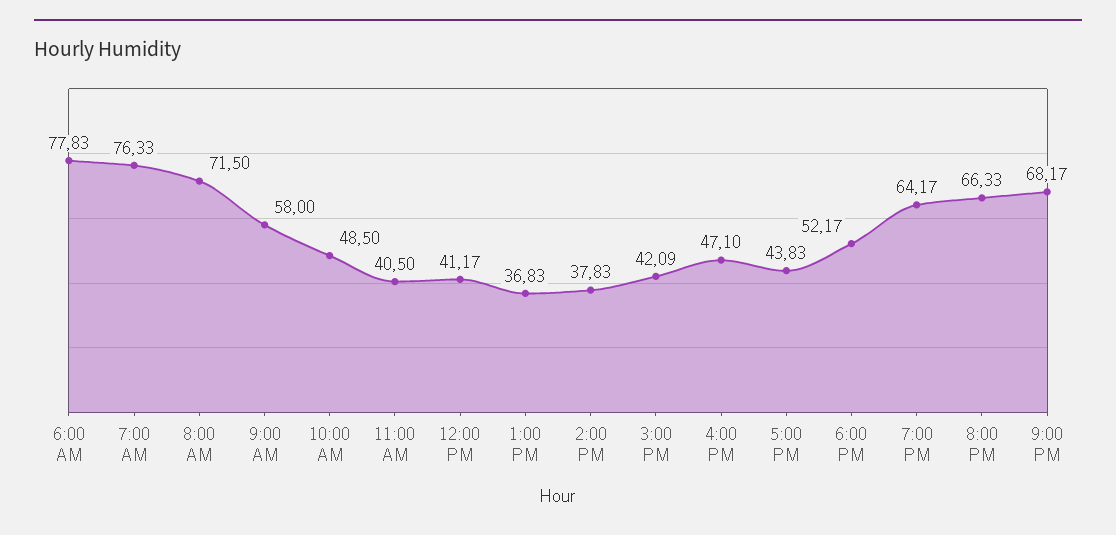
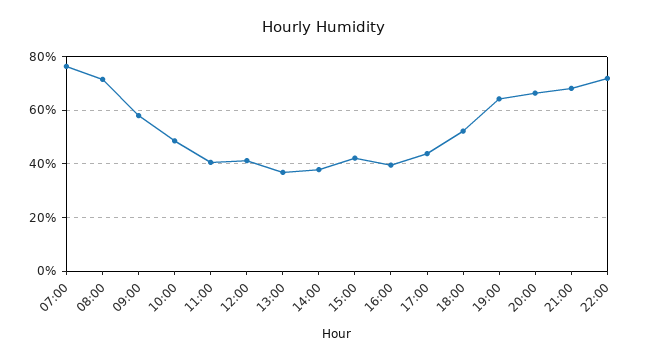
6:00 AM: 77.83 -> none
4:00 PM: 47.1 -> 40
22:00: none -> 72.5

